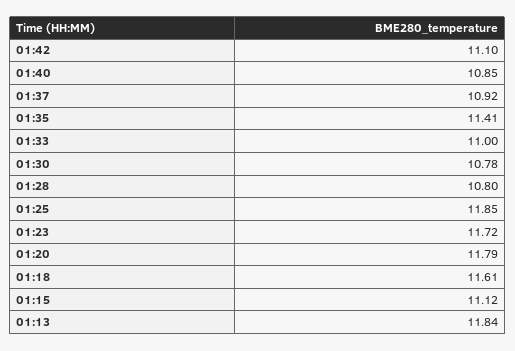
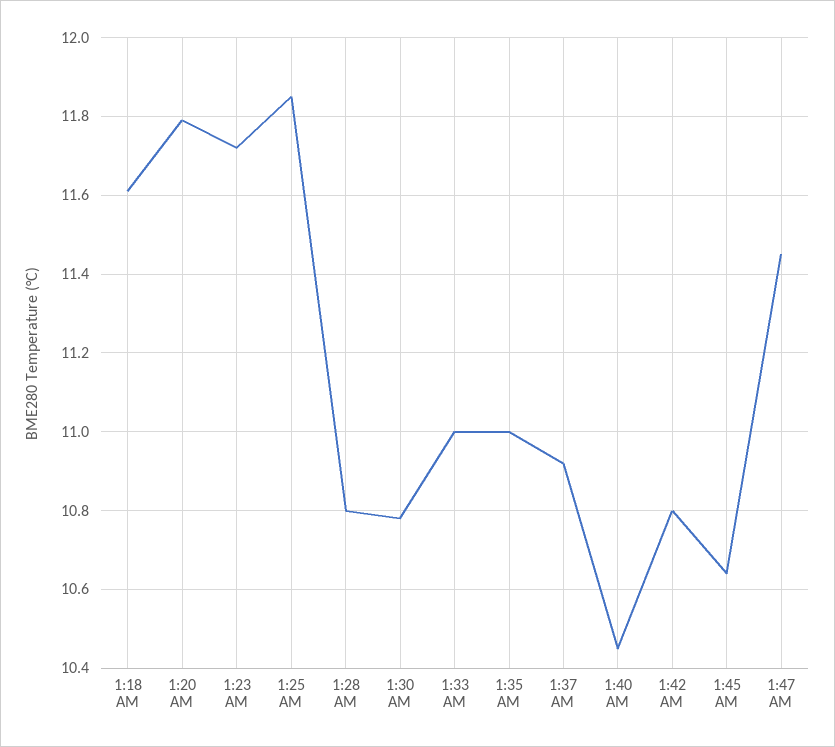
01:42: 11.1 -> 10.8
01:40: 10.85 -> 10.45
01:35: 11.41 -> 11
01:15: 11.12 -> none
01:13: 11.84 -> none
1:45 AM: none -> 10.65
1:47 AM: none -> 11.45

